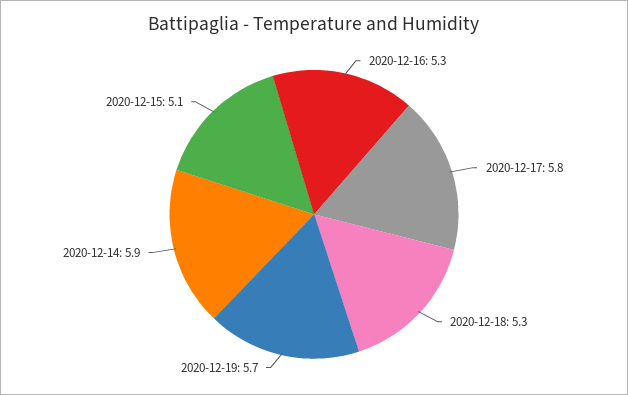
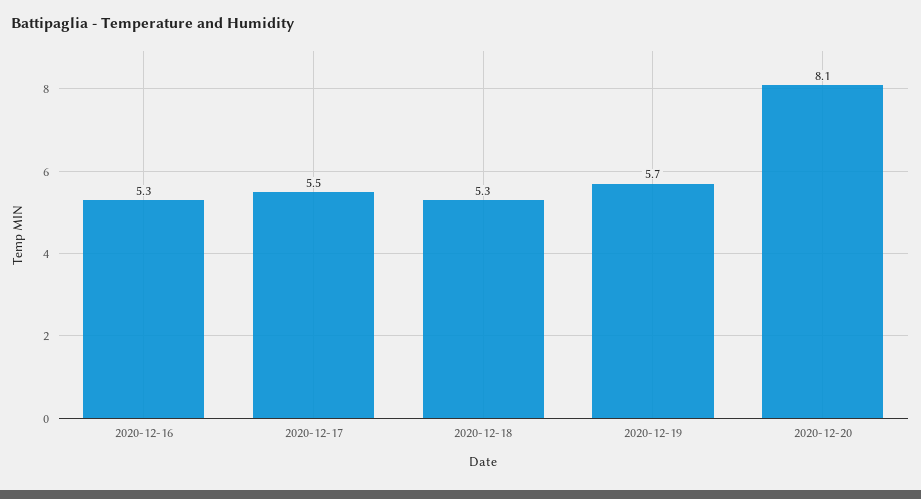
2020-12-17: 5.8 -> 5.5
2020-12-14: 5.9 -> none
2020-12-15: 5.1 -> none
2020-12-20: none -> 8.1

